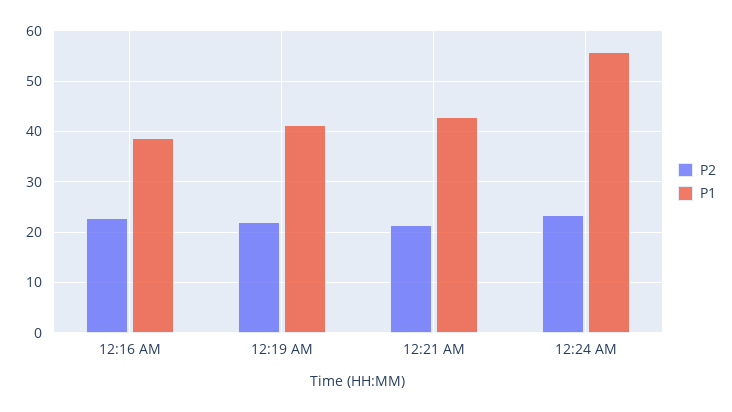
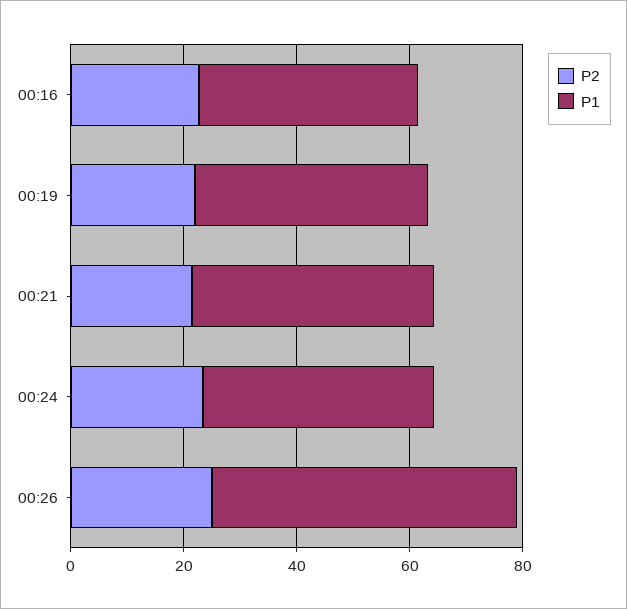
P1, 12:24 AM: 56 -> 40
P2, 00:26: none -> 25
P1, 00:26: none -> 55

